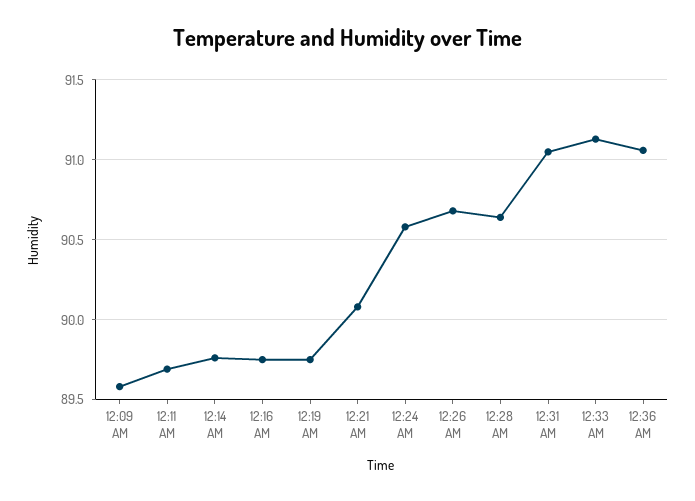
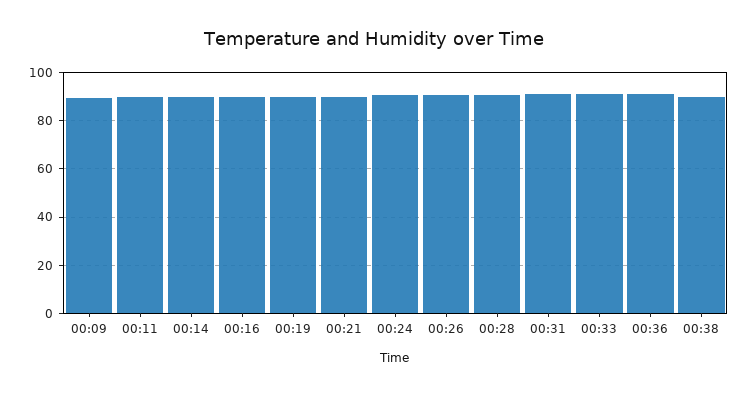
00:38: none -> 90

